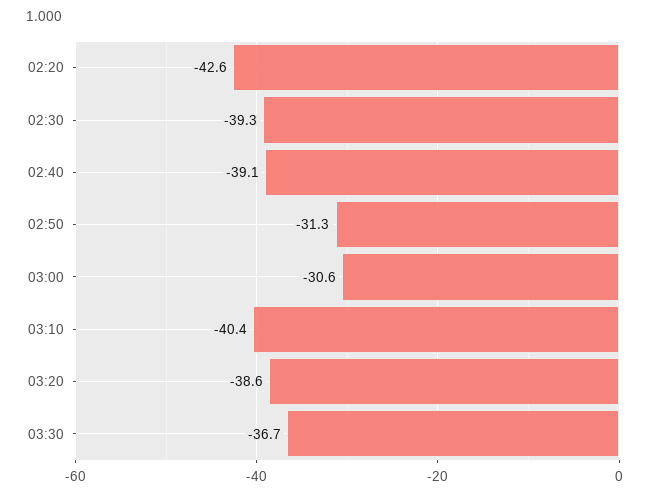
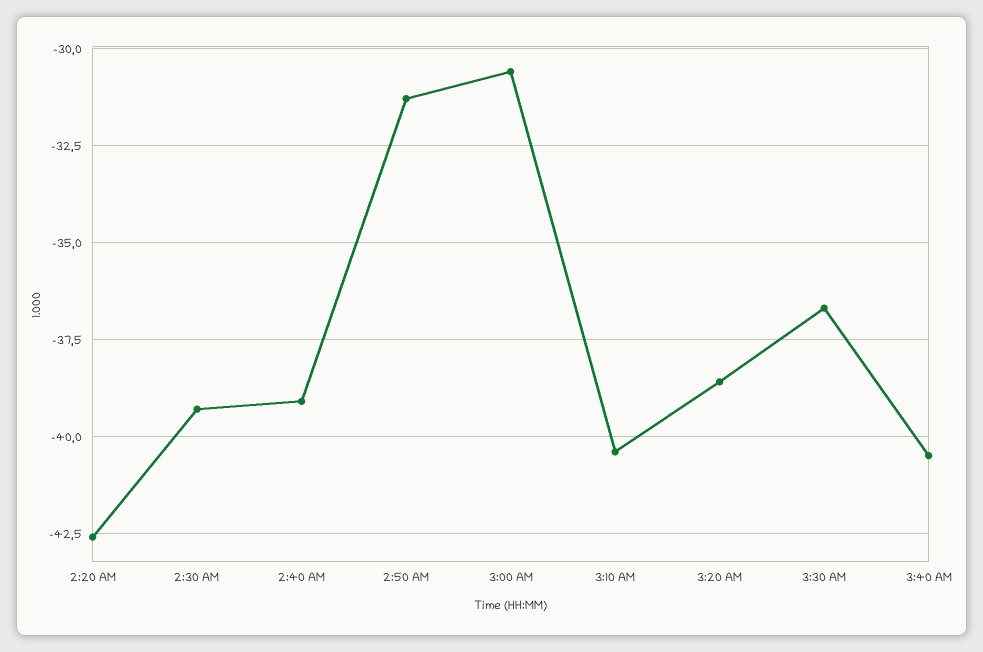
3:40 AM: none -> -40.5

